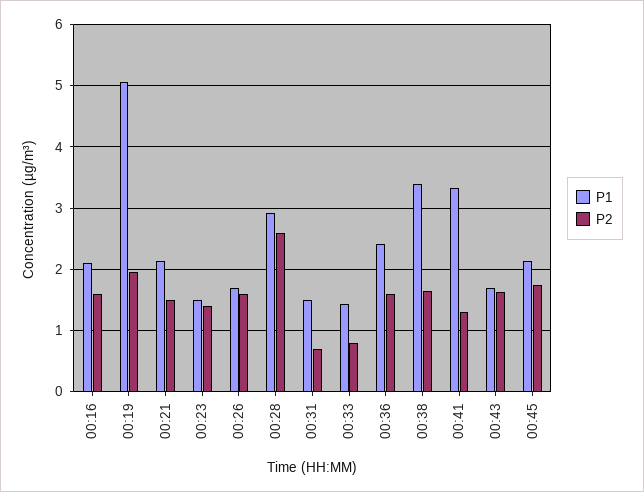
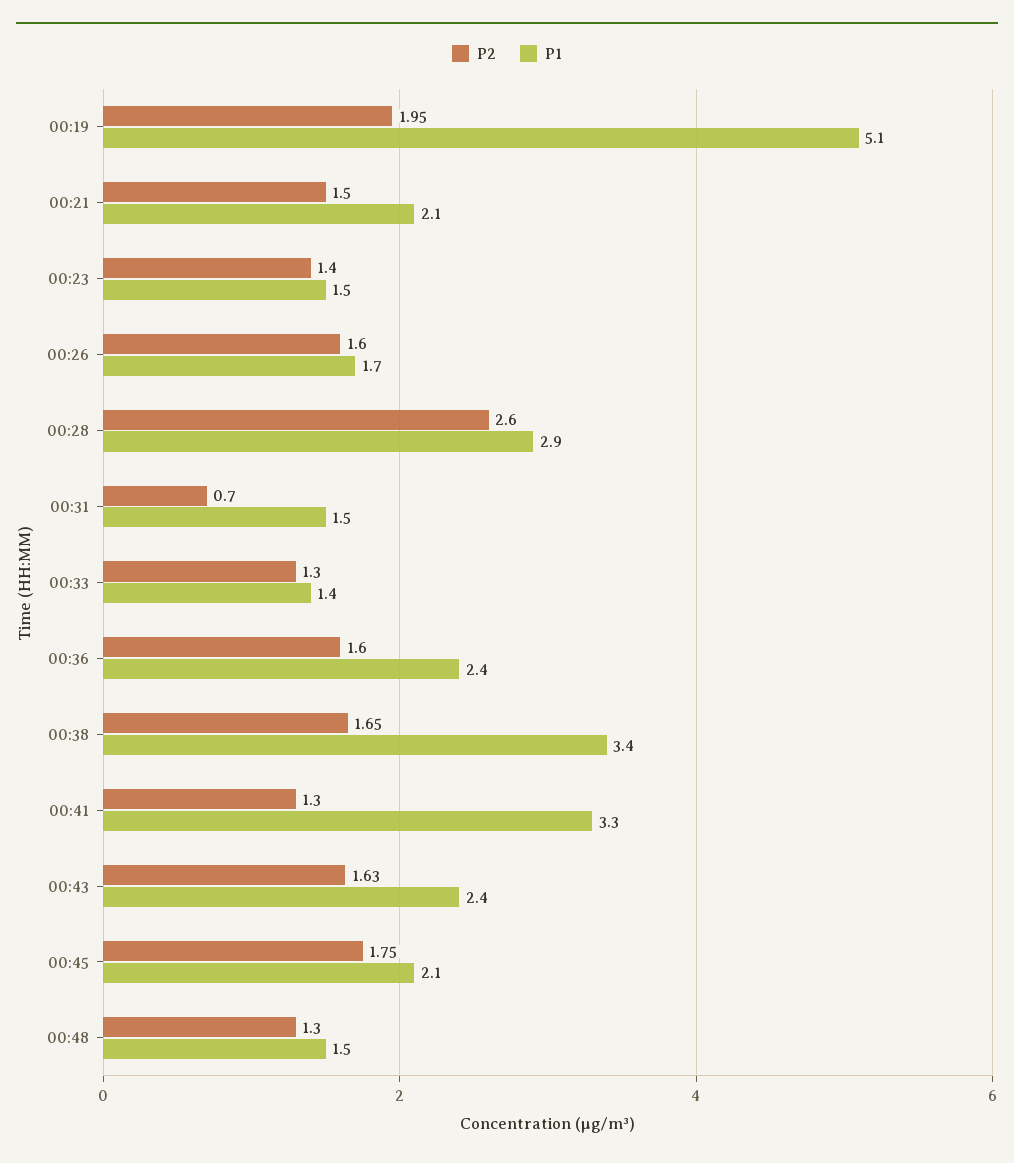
P1, 00:16: 2.1 -> none
P2, 00:16: 1.6 -> none
P2, 00:33: 0.8 -> 1.3
P1, 00:43: 1.7 -> 2.4
P2, 00:48: none -> 1.3
P1, 00:48: none -> 1.5

